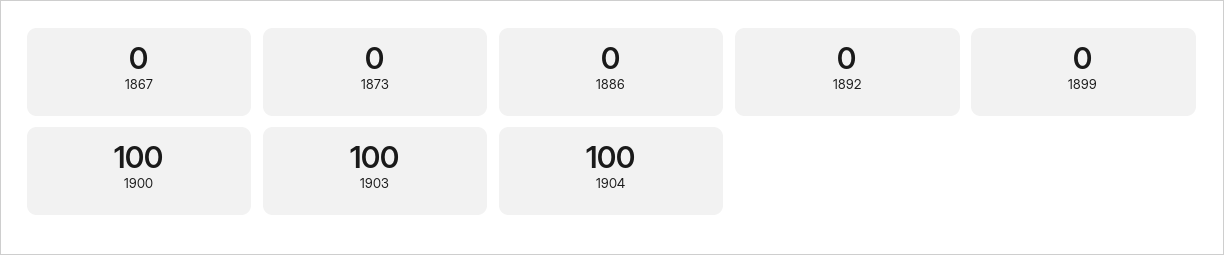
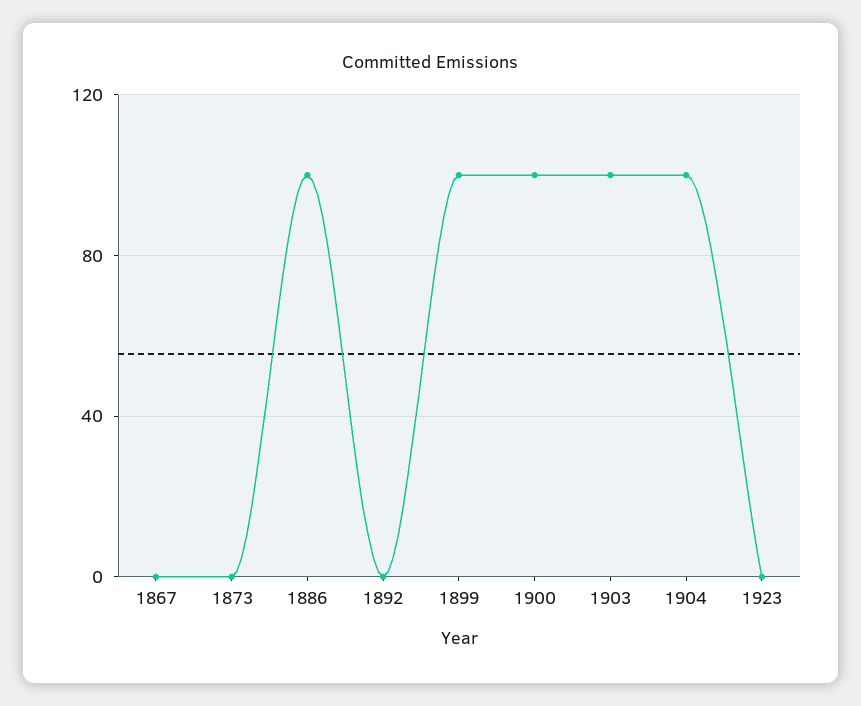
1886: 0 -> 100
1899: 0 -> 100
1923: none -> 0

